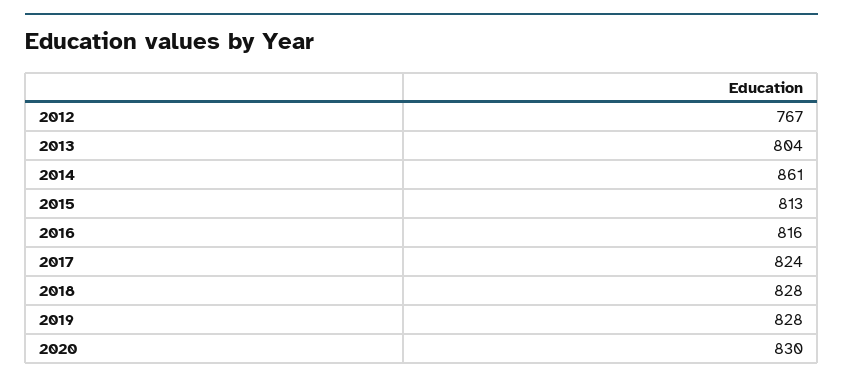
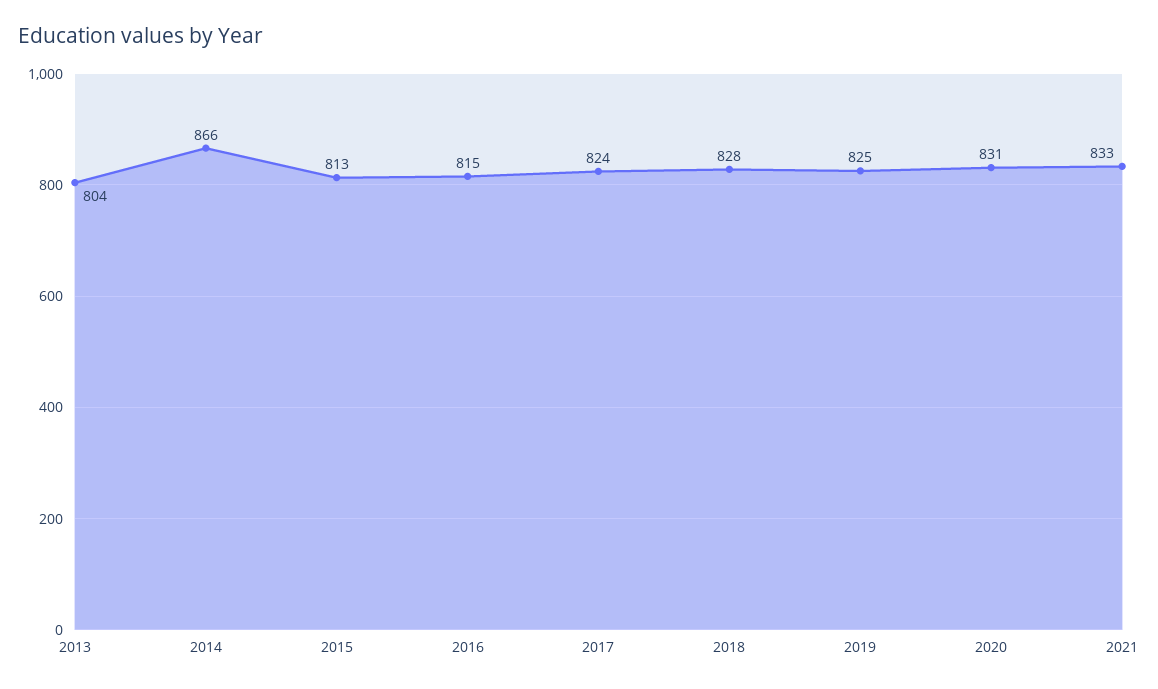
2012: 767 -> none
2014: 861 -> 866
2016: 816 -> 815
2019: 828 -> 825
2020: 830 -> 831
2021: none -> 833

